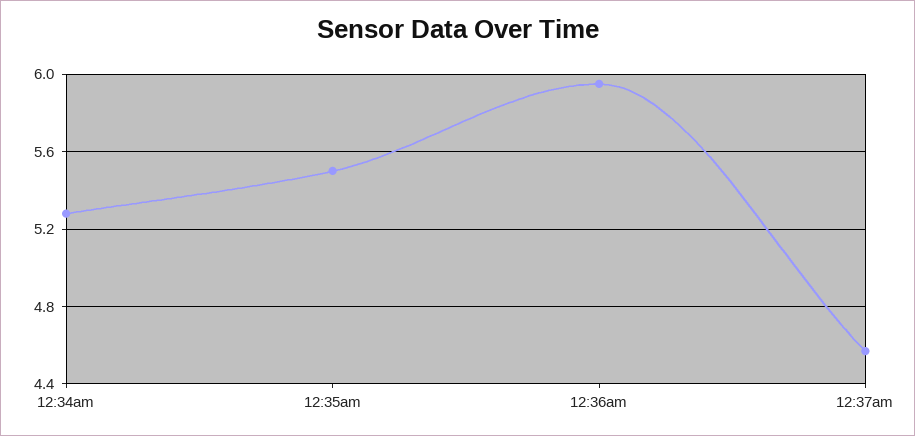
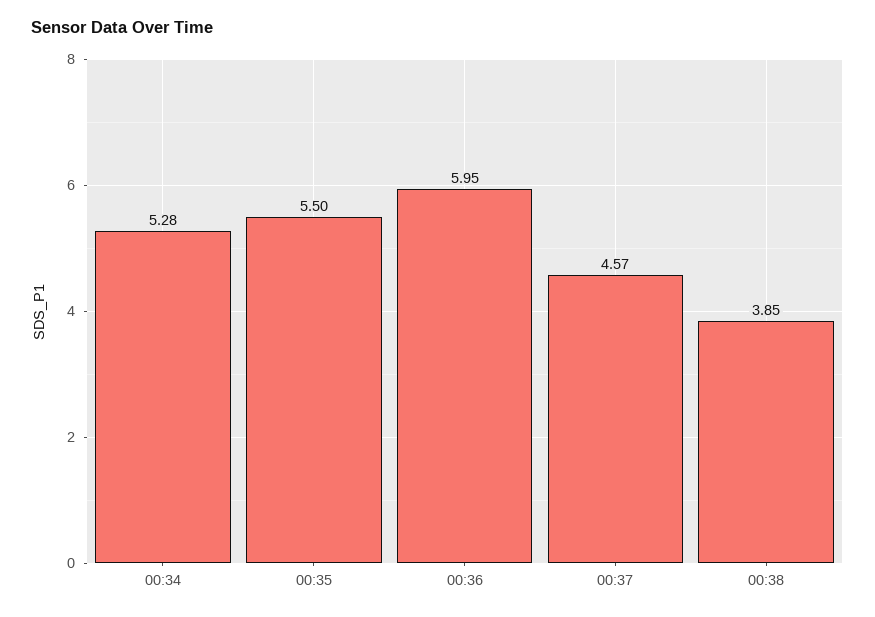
00:38: none -> 3.85

